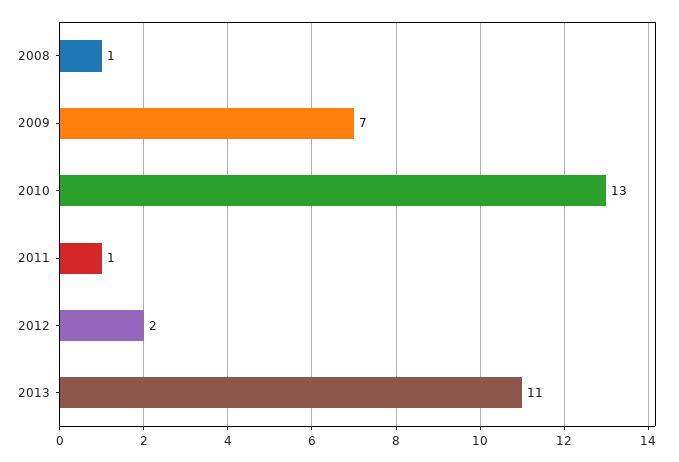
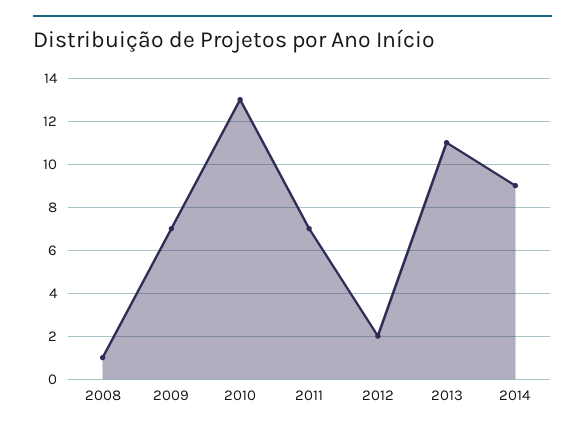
2011: 1 -> 7
2014: none -> 9

